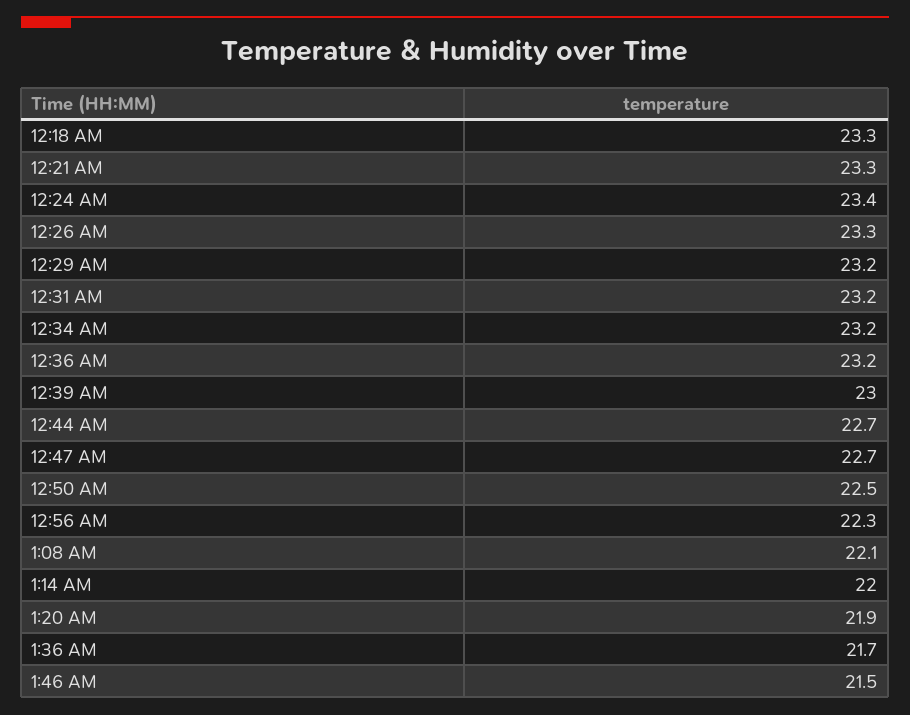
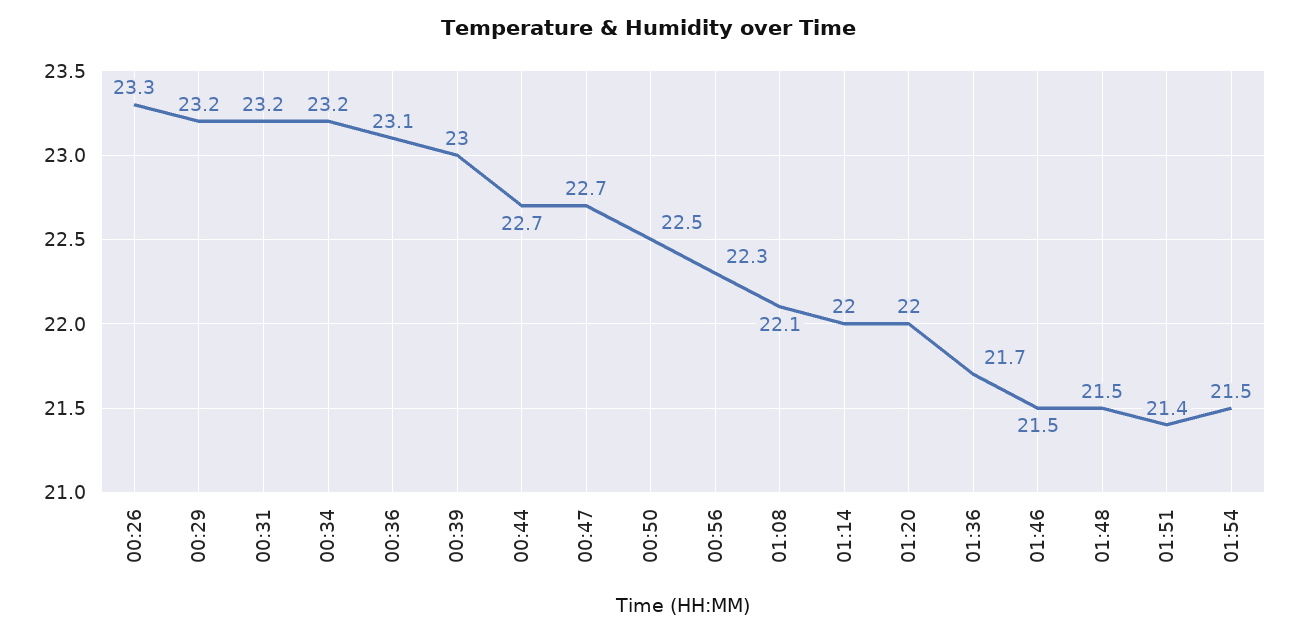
12:18 AM: 23.3 -> none
12:21 AM: 23.3 -> none
12:24 AM: 23.4 -> none
12:36 AM: 23.2 -> 23.1
1:20 AM: 21.9 -> 22
01:48: none -> 21.5
01:51: none -> 21.4
01:54: none -> 21.5

